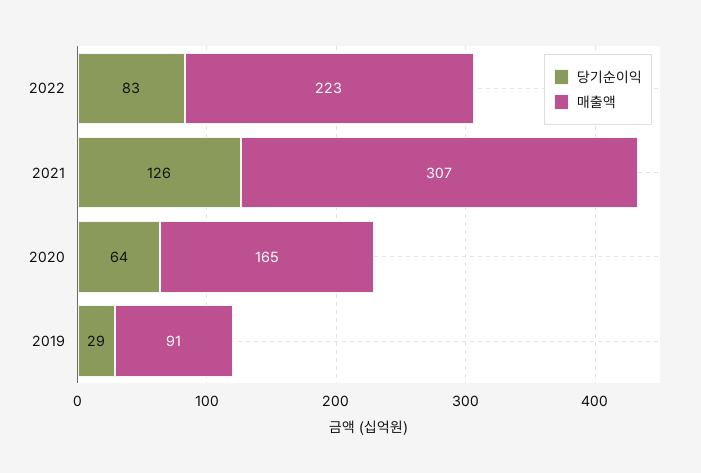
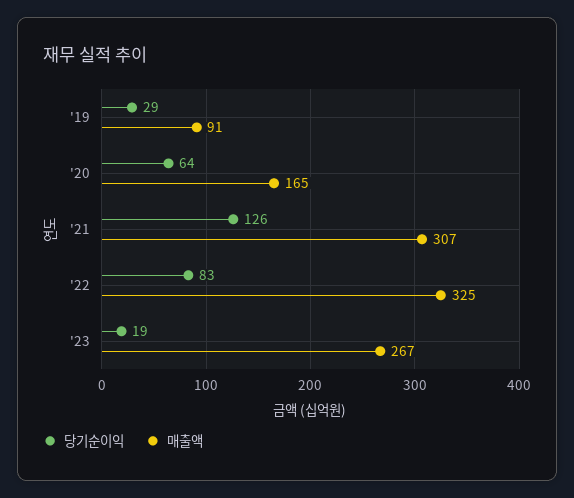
매출액, 2022: 223 -> 325
당기순이익, '23: none -> 19
매출액, '23: none -> 267

